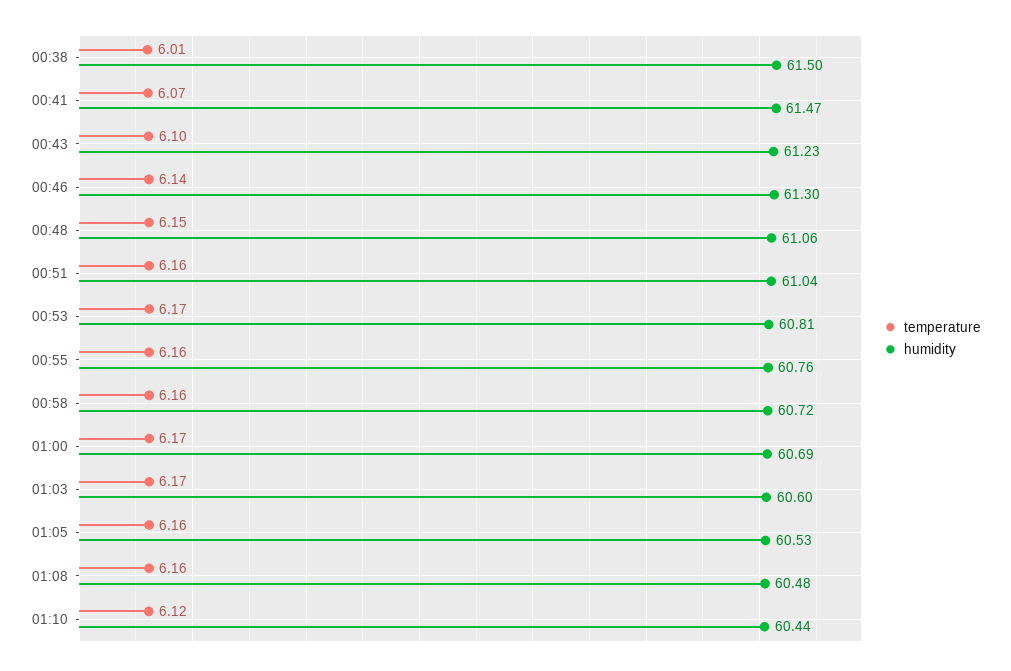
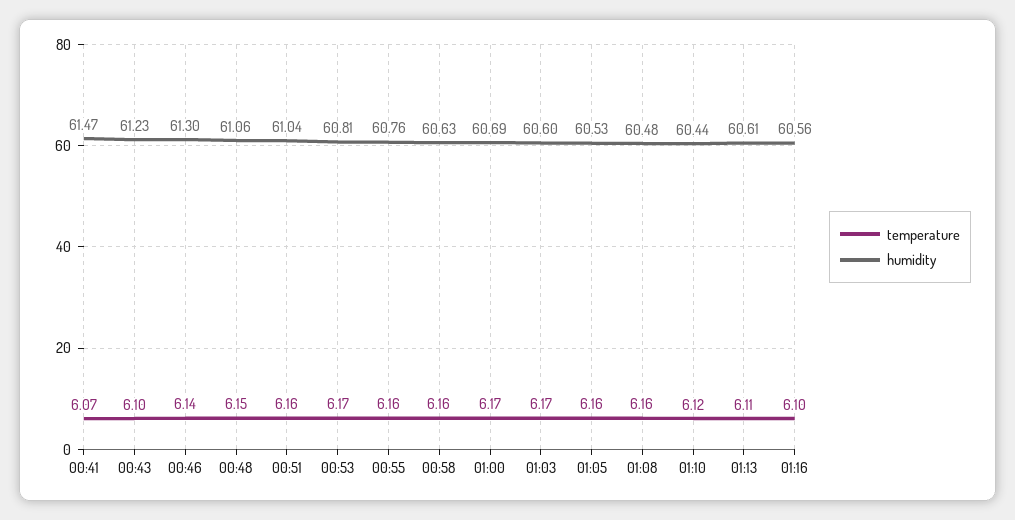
temperature, 00:38: 6.01 -> none
humidity, 00:38: 61.5 -> none
humidity, 00:58: 60.72 -> 60.63
temperature, 01:13: none -> 6.11
humidity, 01:13: none -> 60.61
temperature, 01:16: none -> 6.1
humidity, 01:16: none -> 60.56

